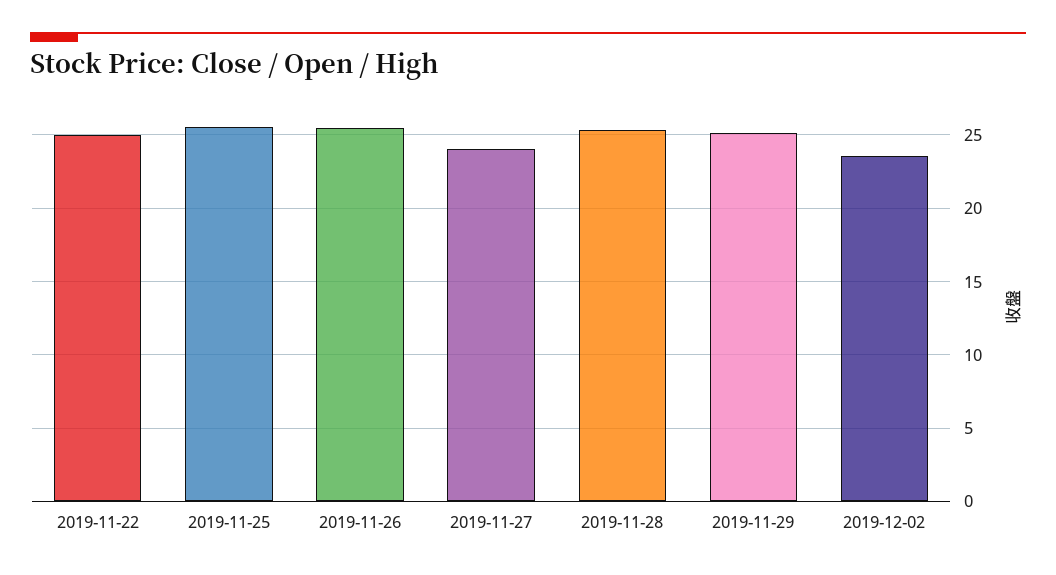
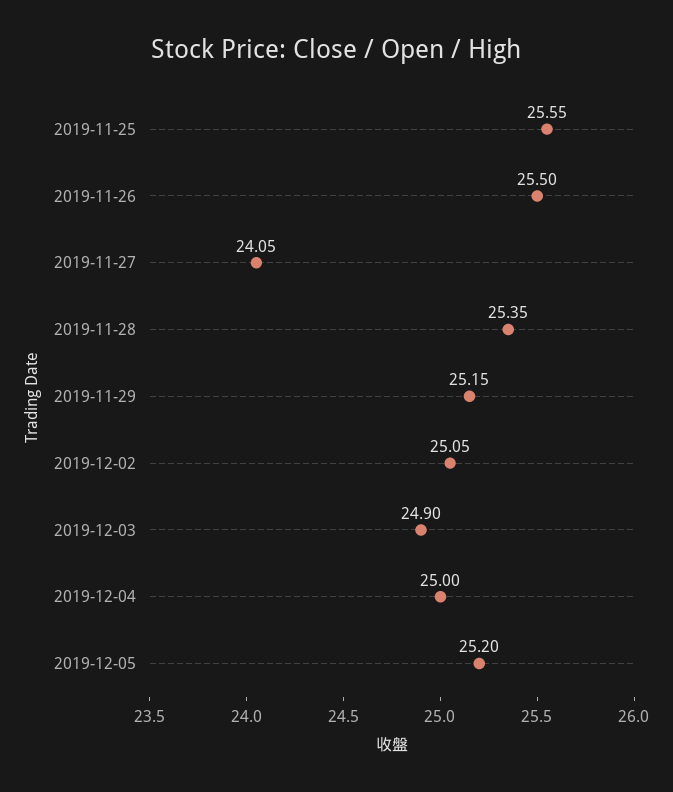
2019-11-22: 25 -> none
2019-12-02: 23.5 -> 25.05
2019-12-03: none -> 24.9
2019-12-04: none -> 25
2019-12-05: none -> 25.2

